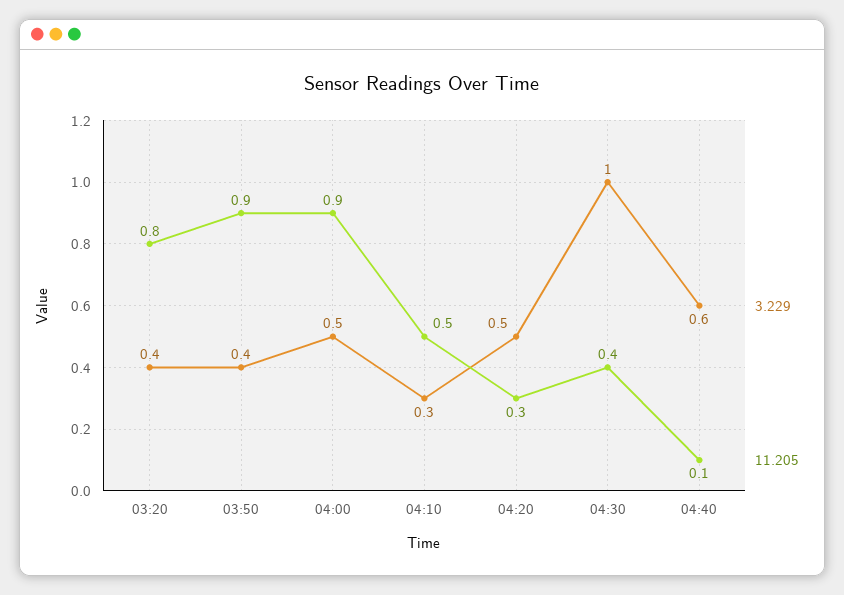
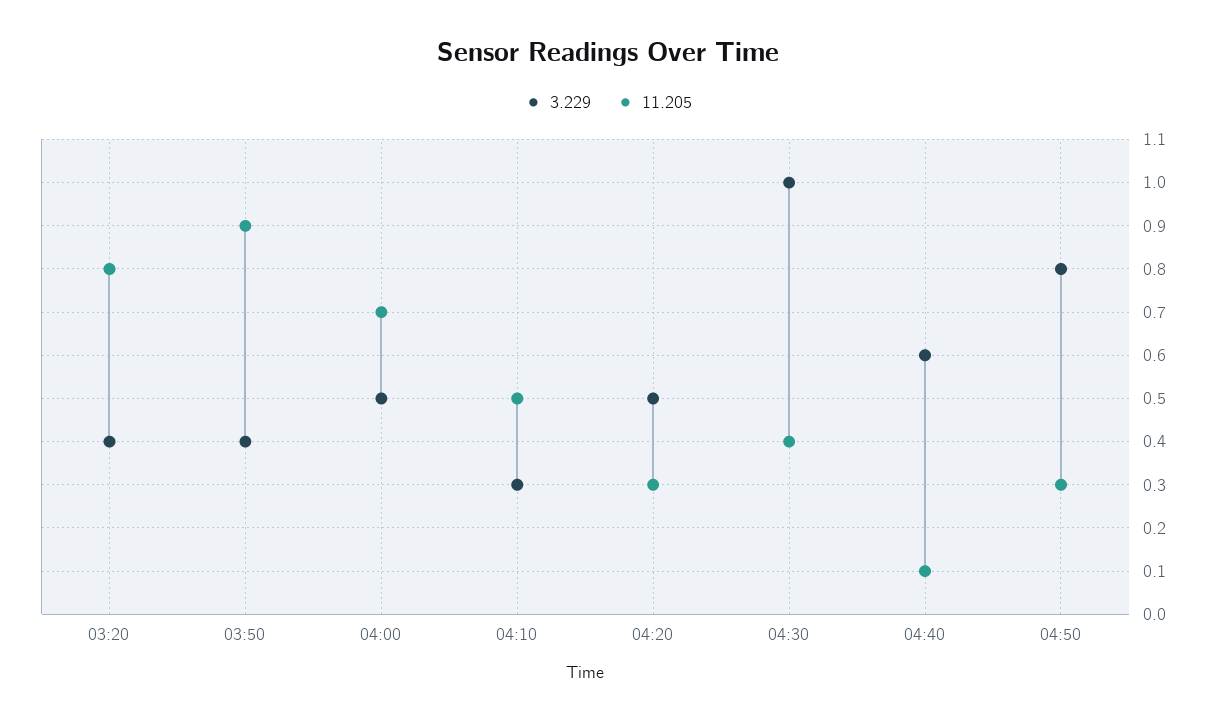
11.205, 04:00: 0.9 -> 0.7
3.229, 04:50: none -> 0.8
11.205, 04:50: none -> 0.3

